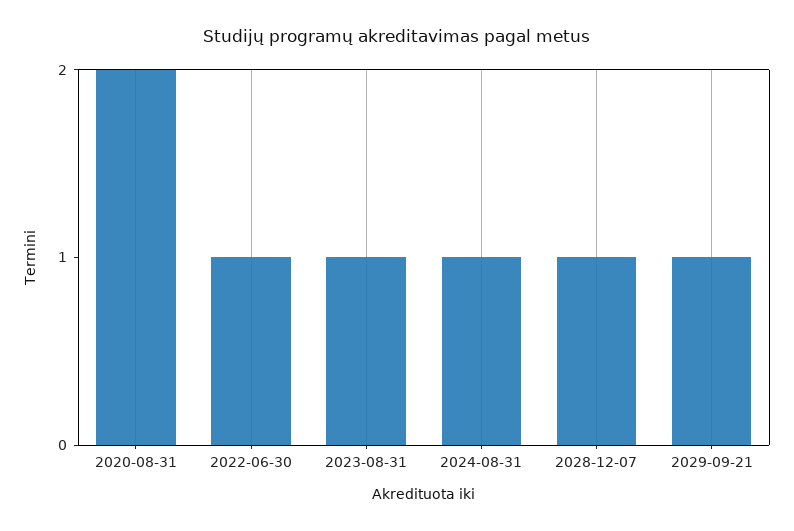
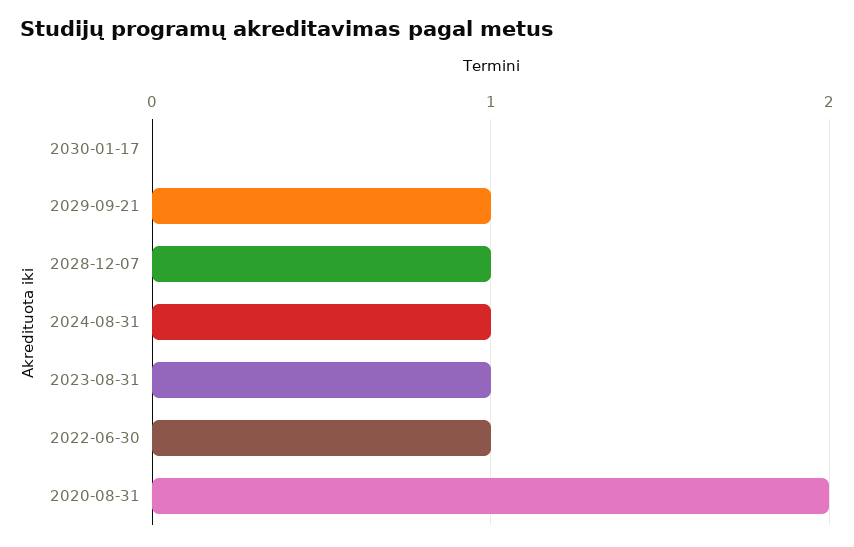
2030-01-17: none -> 0

